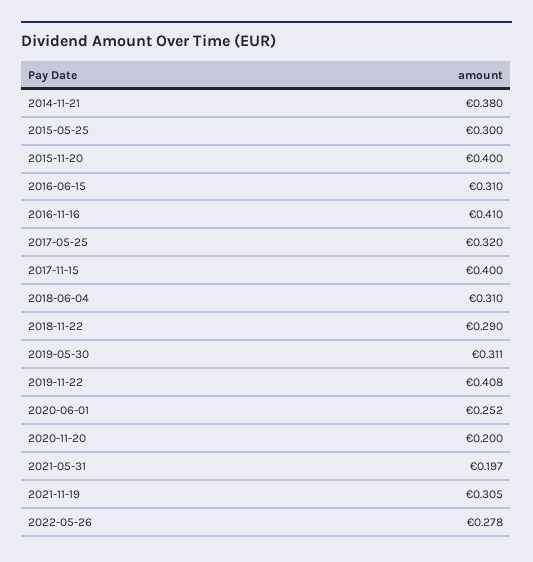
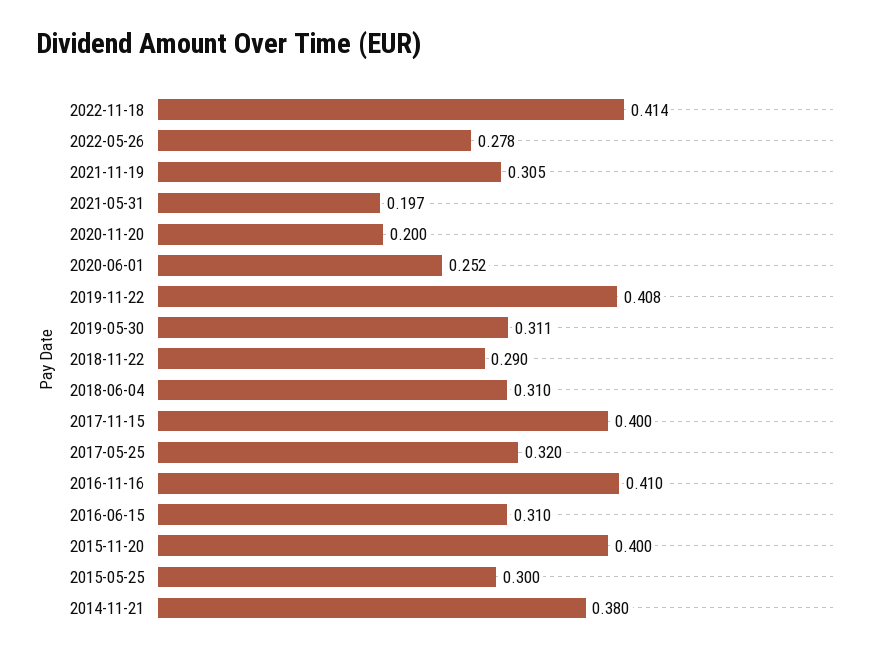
2022-11-18: none -> 0.414

